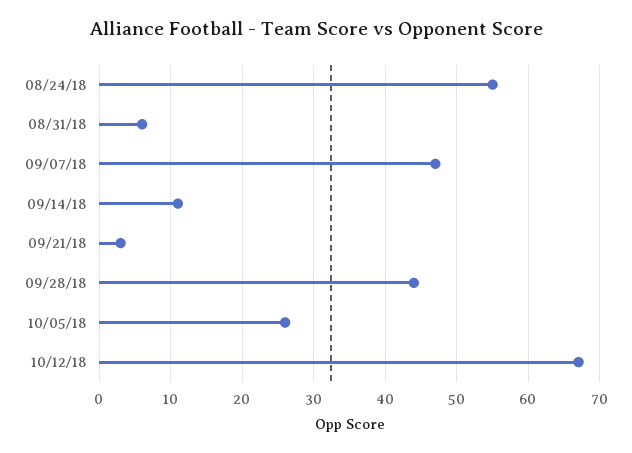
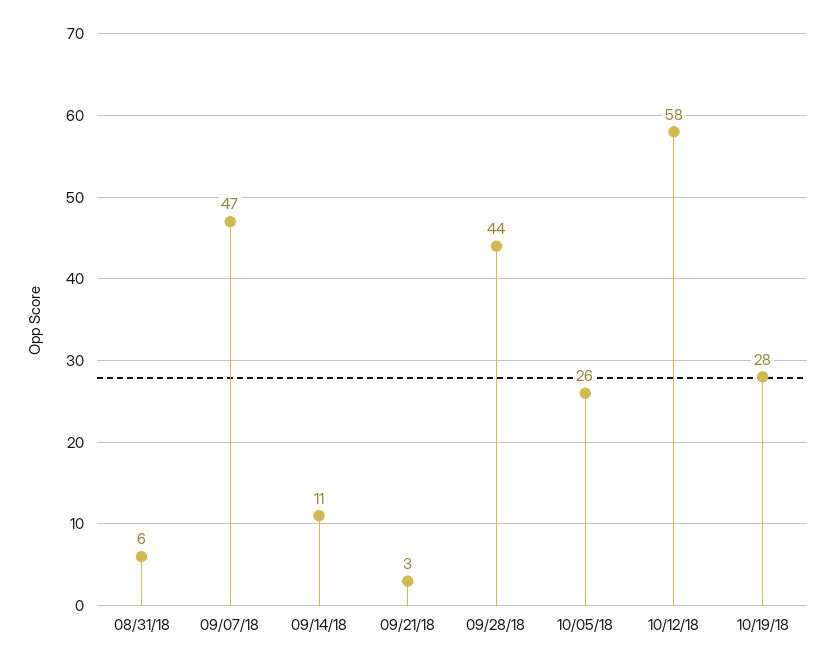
08/24/18: 55 -> none
10/12/18: 67 -> 58
10/19/18: none -> 28

